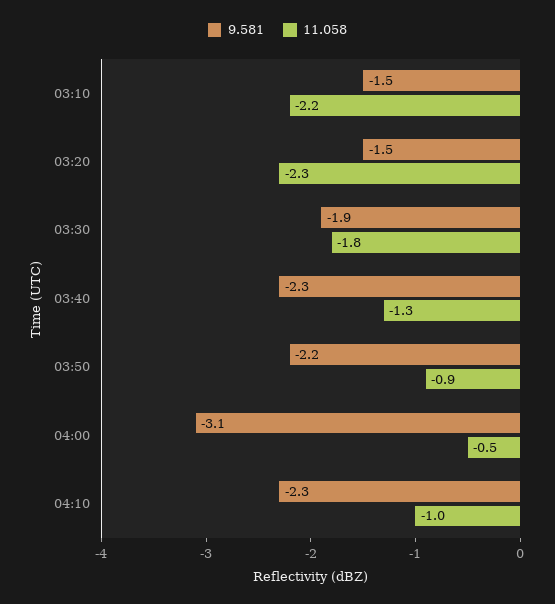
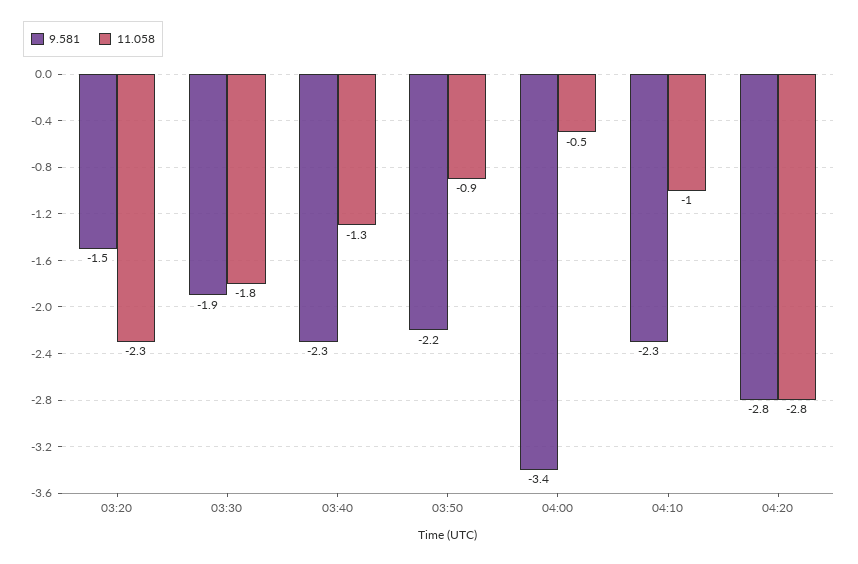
9.581, 03:10: -1.5 -> none
11.058, 03:10: -2.2 -> none
9.581, 04:00: -3.1 -> -3.4
9.581, 04:20: none -> -2.8
11.058, 04:20: none -> -2.8

